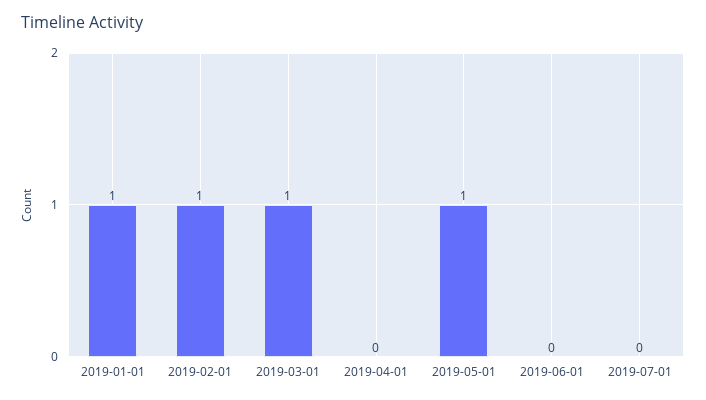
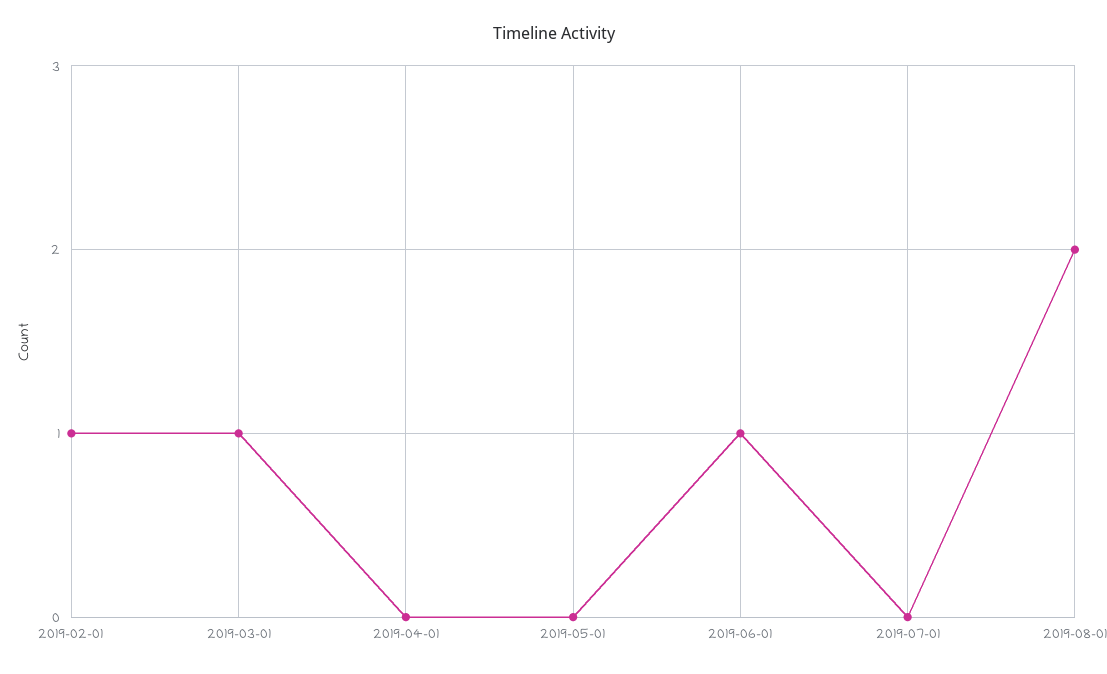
2019-01-01: 1 -> none
2019-05-01: 1 -> 0
2019-06-01: 0 -> 1
2019-08-01: none -> 2

